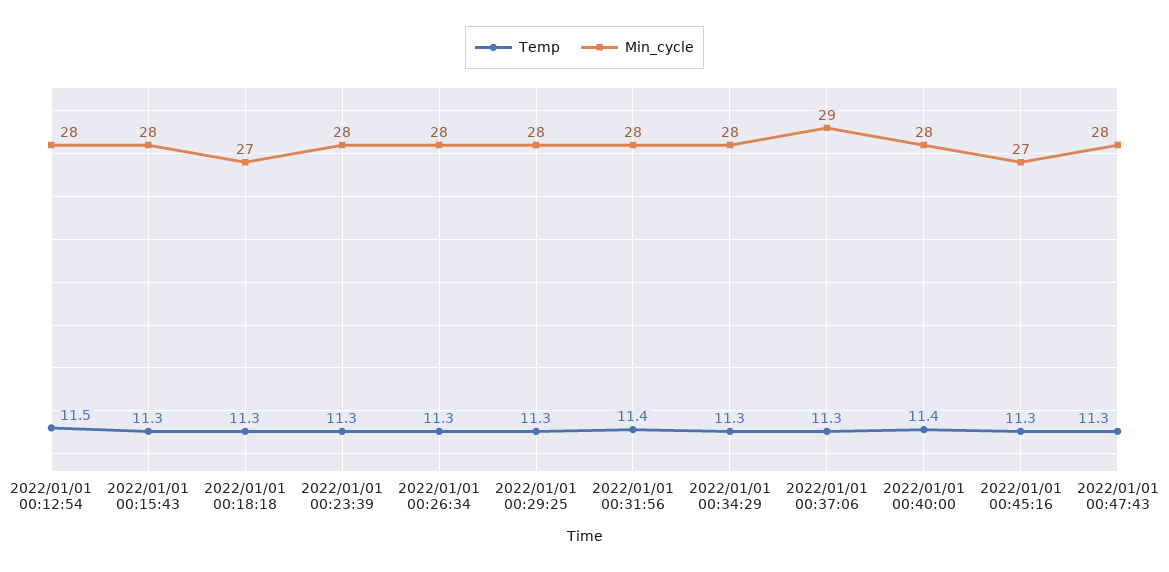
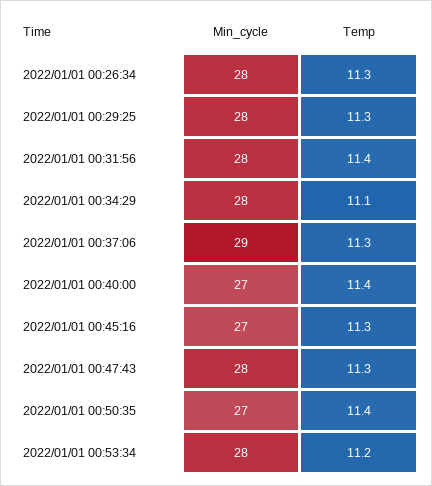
Temp, 2022/01/01 00:12:54: 11.5 -> none
Min_cycle, 2022/01/01 00:12:54: 28 -> none
Temp, 2022/01/01 00:15:43: 11.3 -> none
Min_cycle, 2022/01/01 00:15:43: 28 -> none
Temp, 2022/01/01 00:18:18: 11.3 -> none
Min_cycle, 2022/01/01 00:18:18: 27 -> none
Temp, 2022/01/01 00:23:39: 11.3 -> none
Min_cycle, 2022/01/01 00:23:39: 28 -> none
Temp, 2022/01/01 00:34:29: 11.3 -> 11.1
Min_cycle, 2022/01/01 00:40:00: 28 -> 27
Min_cycle, 2022/01/01 00:50:35: none -> 27
Temp, 2022/01/01 00:50:35: none -> 11.4
Min_cycle, 2022/01/01 00:53:34: none -> 28
Temp, 2022/01/01 00:53:34: none -> 11.2

